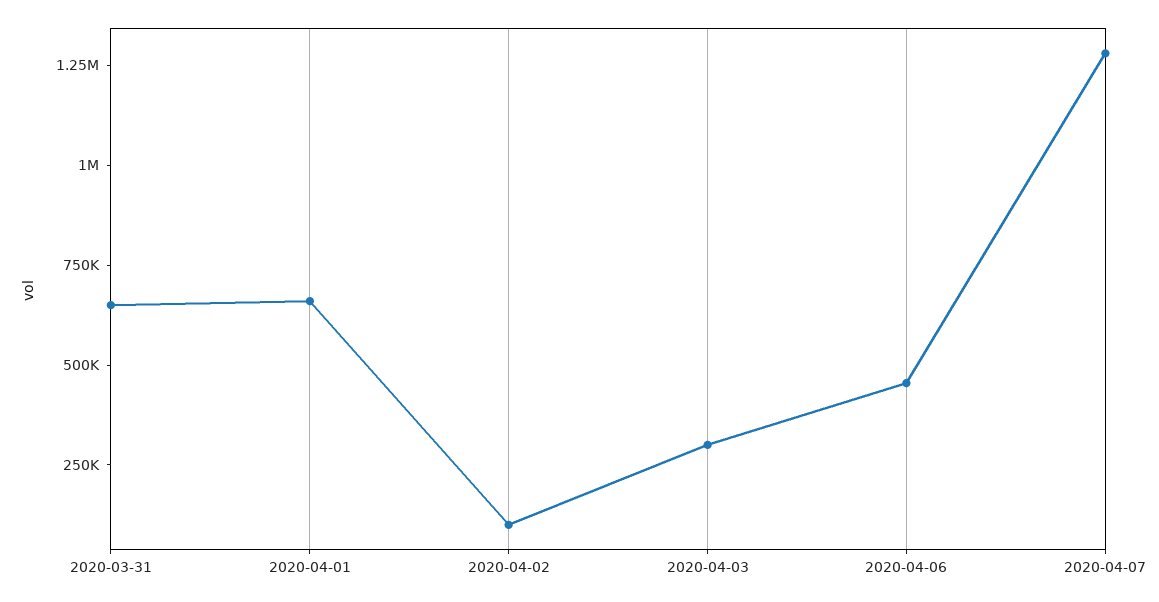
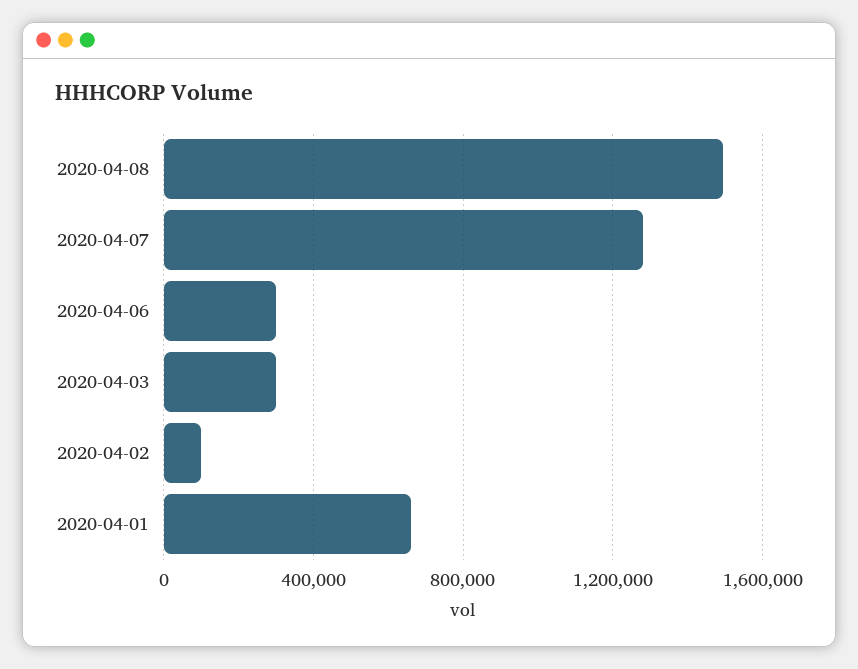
2020-03-31: 650000 -> none
2020-04-06: 450000 -> 300000
2020-04-08: none -> 1500000

